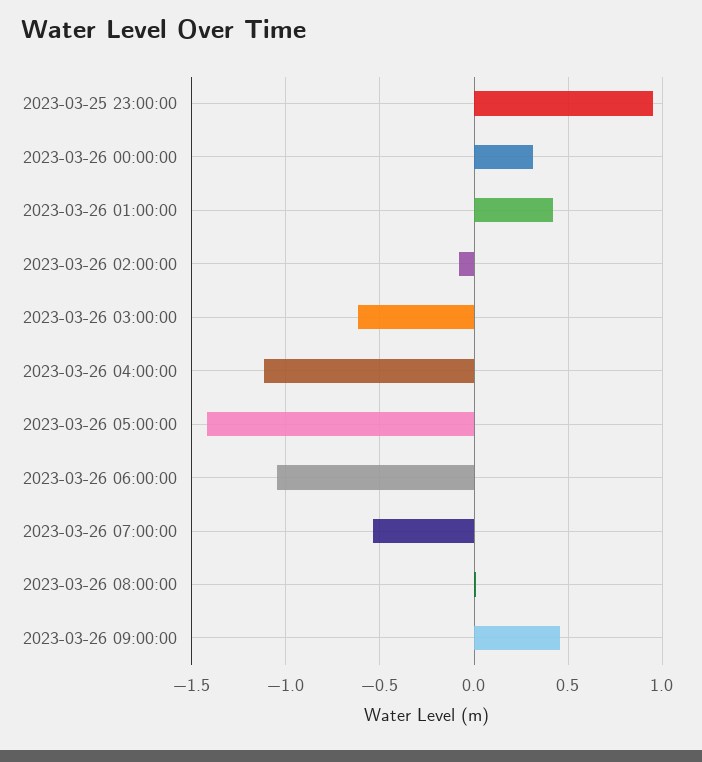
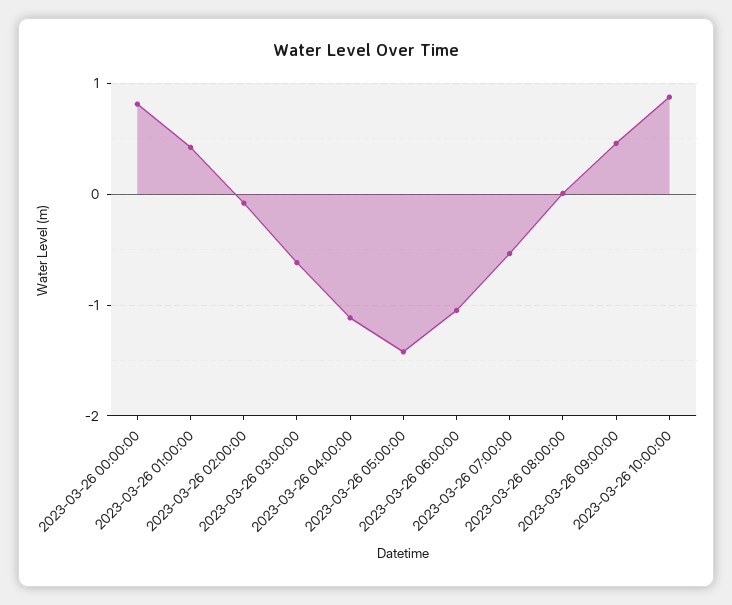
2023-03-25 23:00:00: 0.95 -> none
2023-03-26 00:00:00: 0.3 -> 0.8
2023-03-26 10:00:00: none -> 0.9

